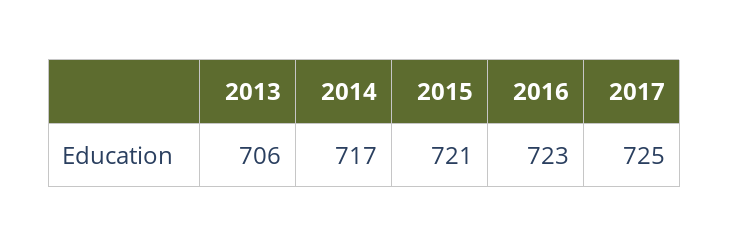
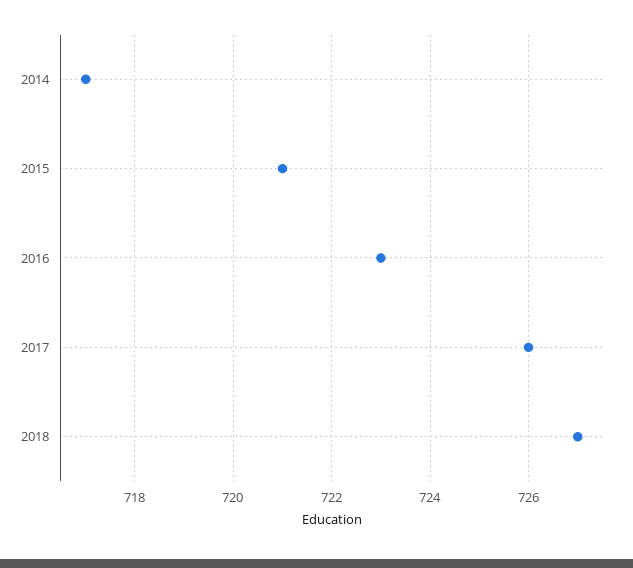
2013: 706 -> none
2017: 725 -> 726
2018: none -> 727

